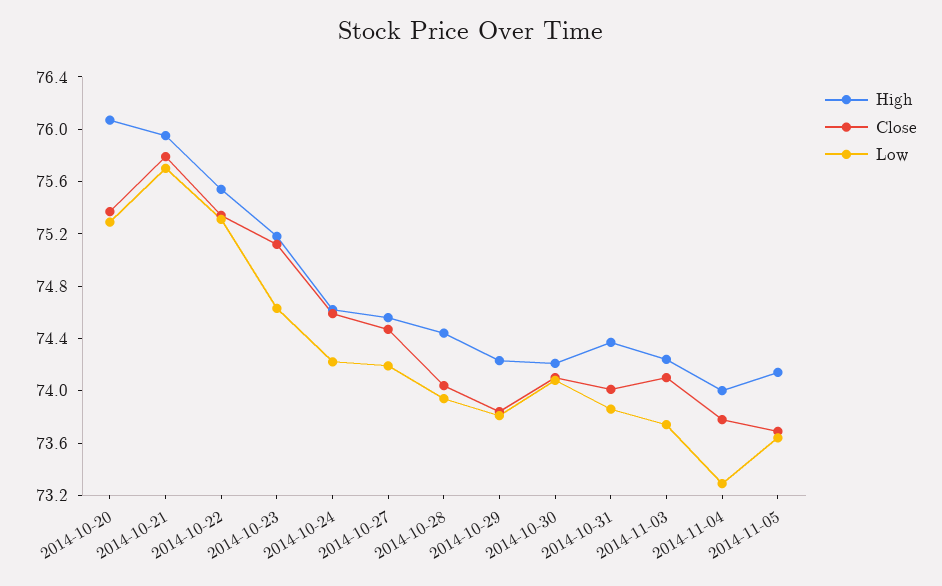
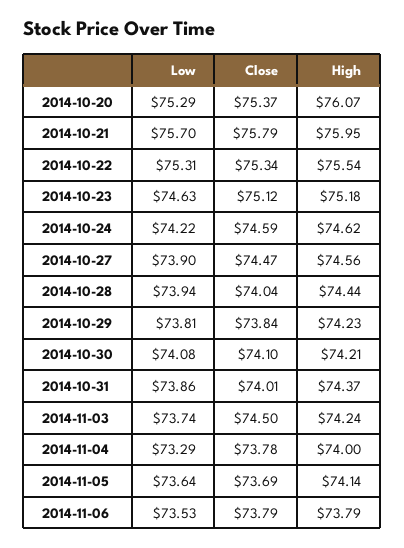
Low, 2014-10-27: 74.2 -> 73.9
Close, 2014-11-03: 74.1 -> 74.5
Low, 2014-11-06: none -> 73.53
Close, 2014-11-06: none -> 73.79
High, 2014-11-06: none -> 73.79

